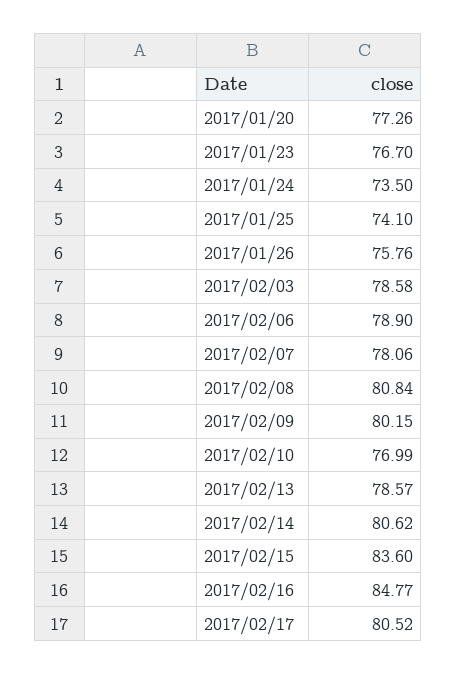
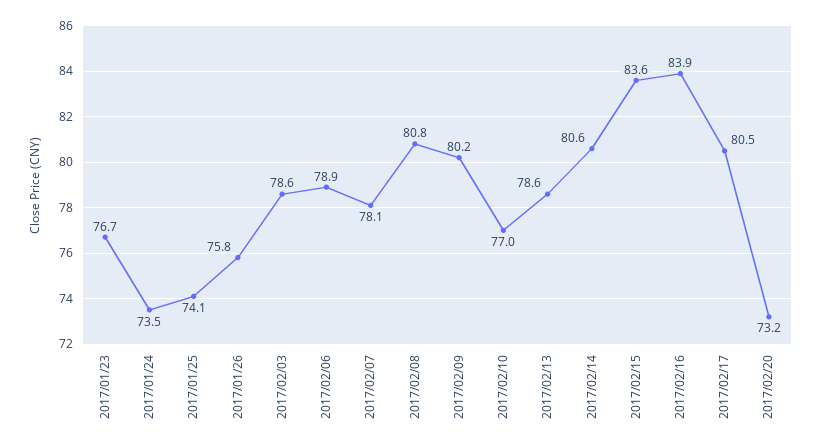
2017/01/20: 77.26 -> none
2017/02/16: 84.77 -> 83.9
2017/02/20: none -> 73.2

